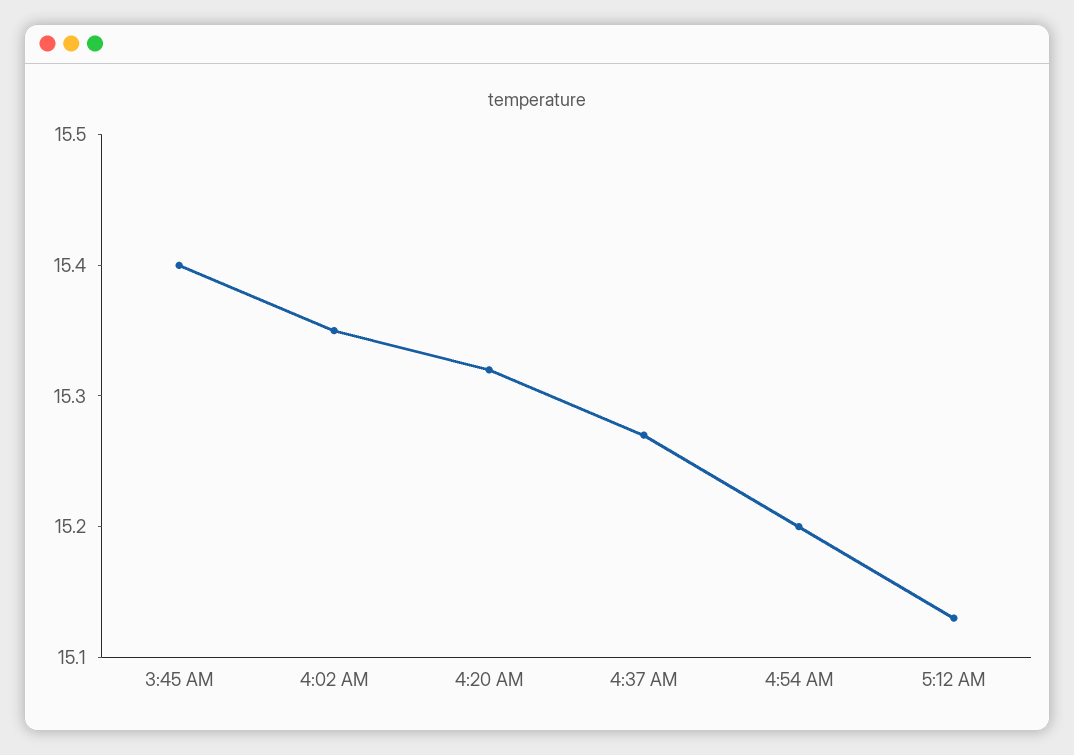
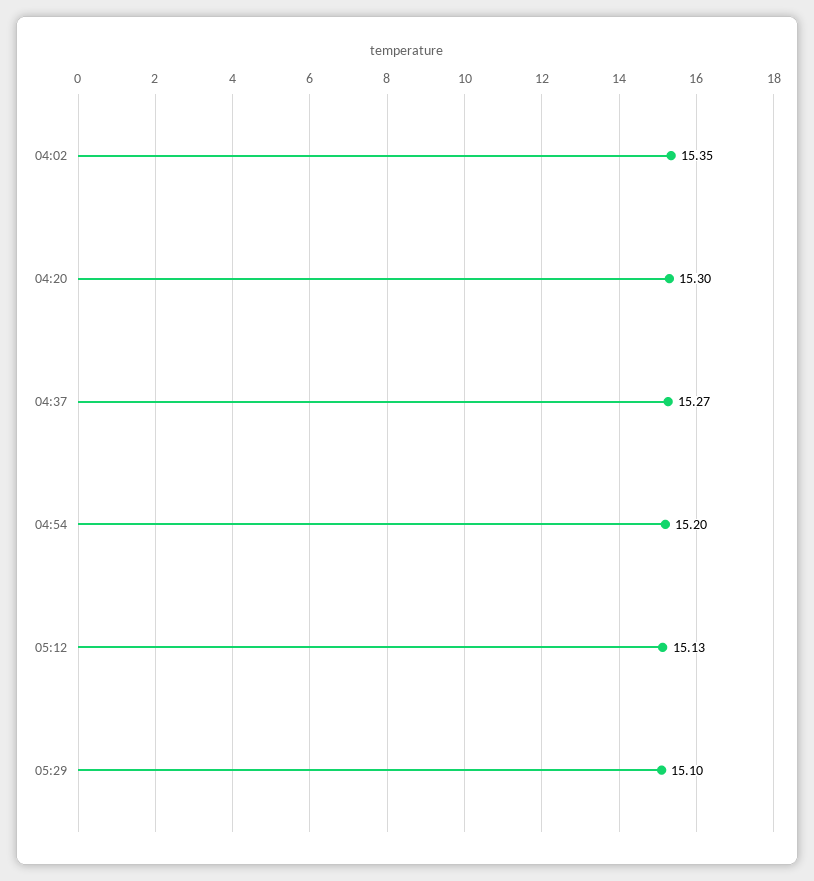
3:45 AM: 15.4 -> none
4:20 AM: 15.32 -> 15.3
05:29: none -> 15.1

